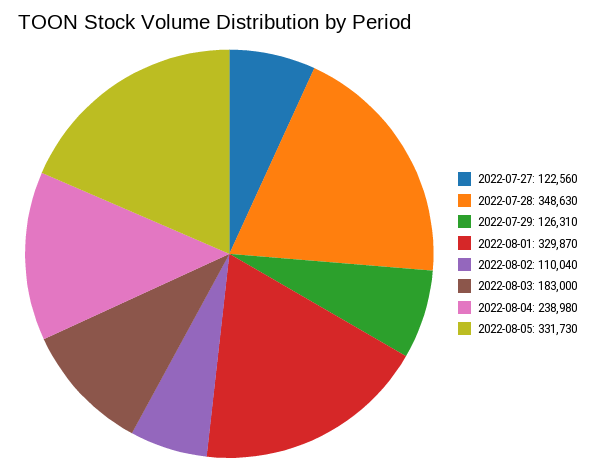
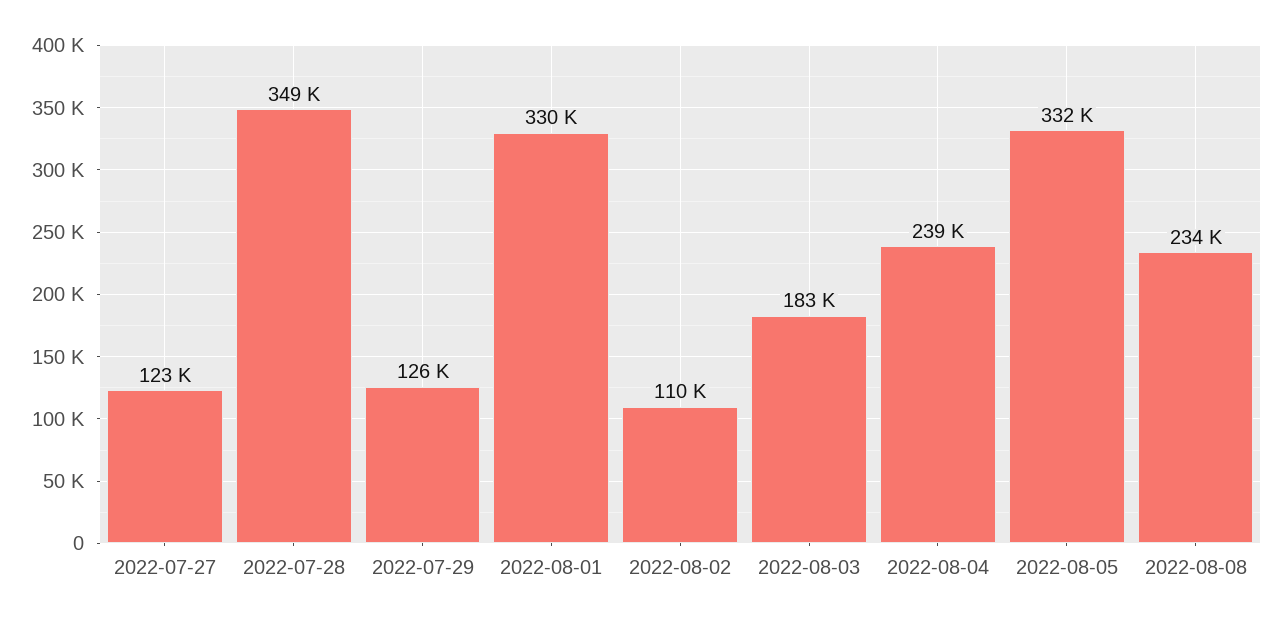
2022-08-08: none -> 234000

